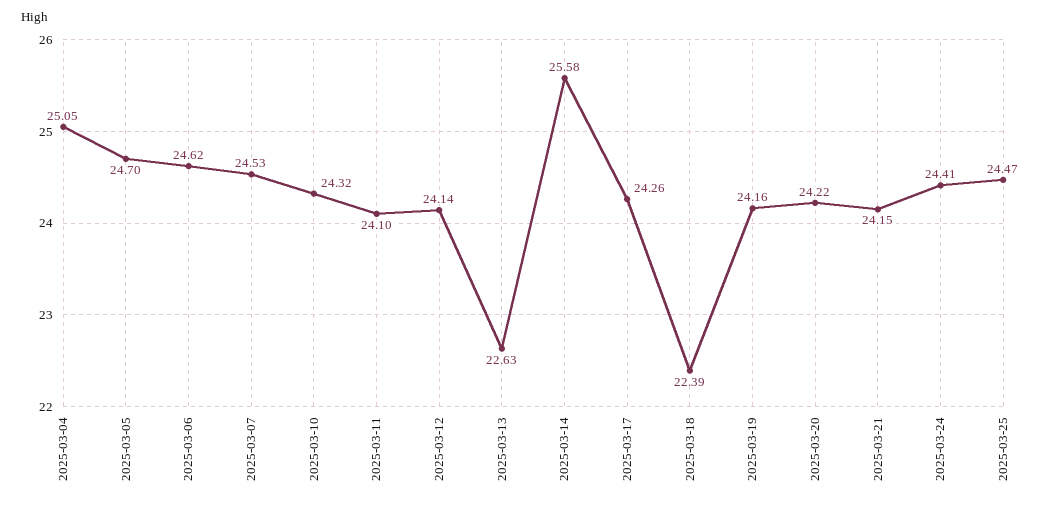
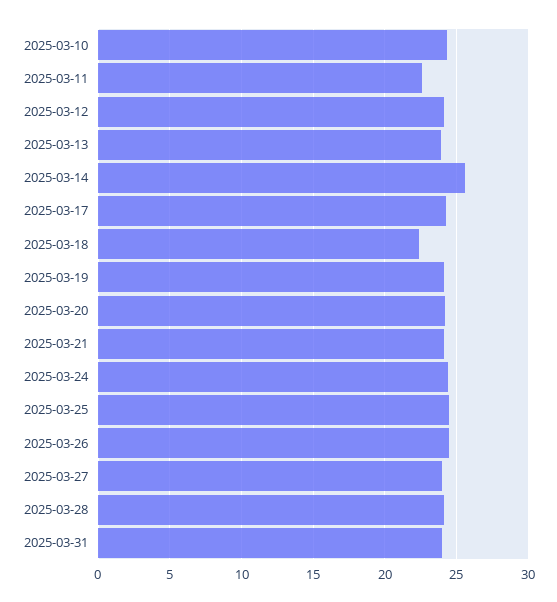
2025-03-04: 25.05 -> none
2025-03-05: 24.7 -> none
2025-03-06: 24.62 -> none
2025-03-07: 24.53 -> none
2025-03-11: 24.1 -> 22.5
2025-03-13: 22.63 -> 24
2025-03-26: none -> 24.5
2025-03-27: none -> 24
2025-03-28: none -> 24
2025-03-31: none -> 24

